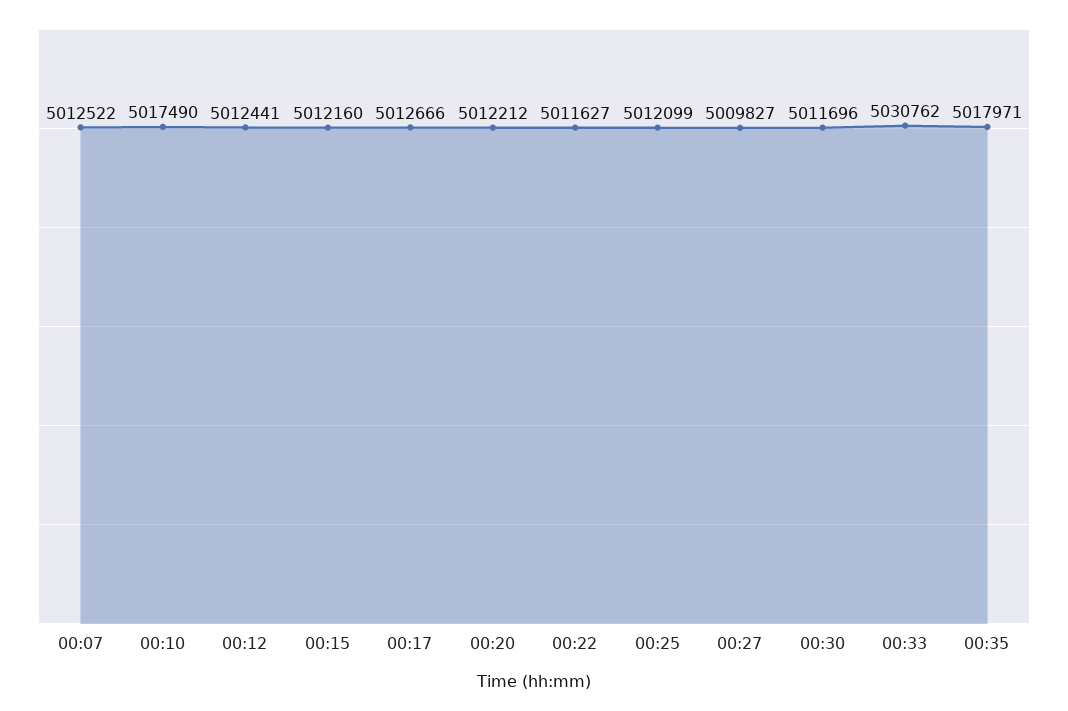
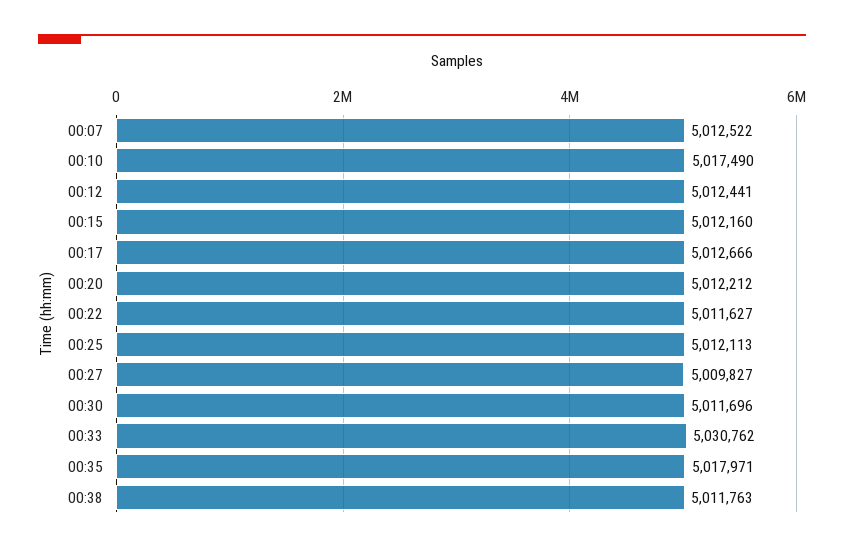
00:25: 5012099 -> 5012113
00:38: none -> 5011763

